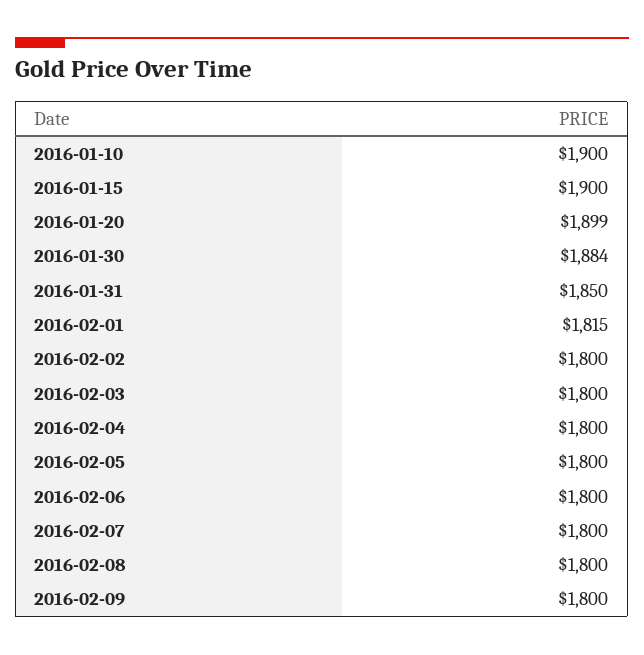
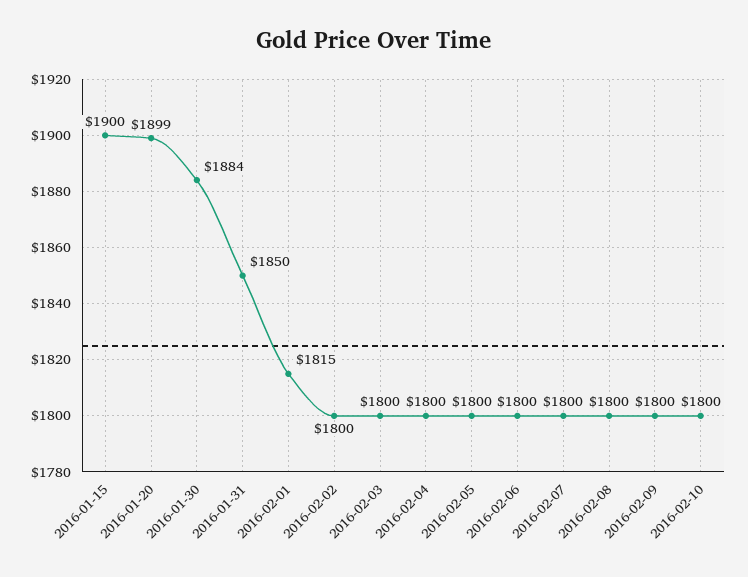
2016-01-10: 1900 -> none
2016-02-10: none -> 1800

